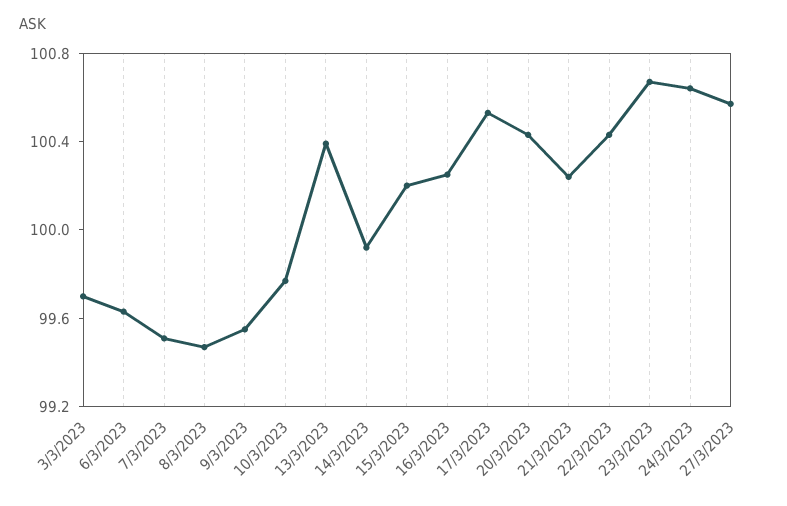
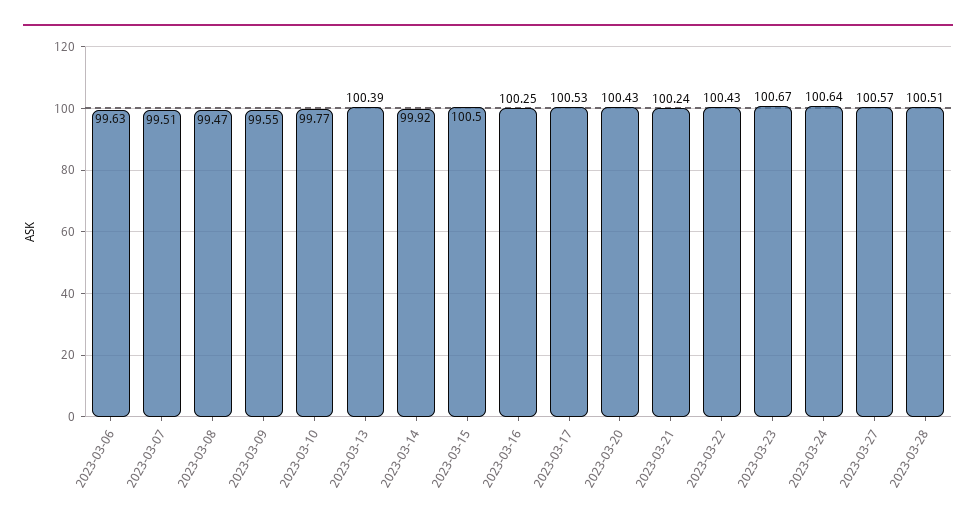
3/3/2023: 99.7 -> none
15/3/2023: 100.2 -> 100.5
2023-03-28: none -> 100.51

